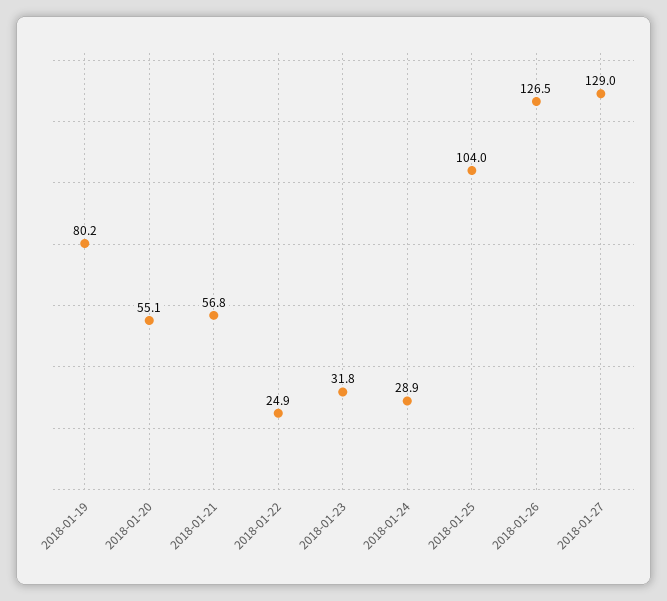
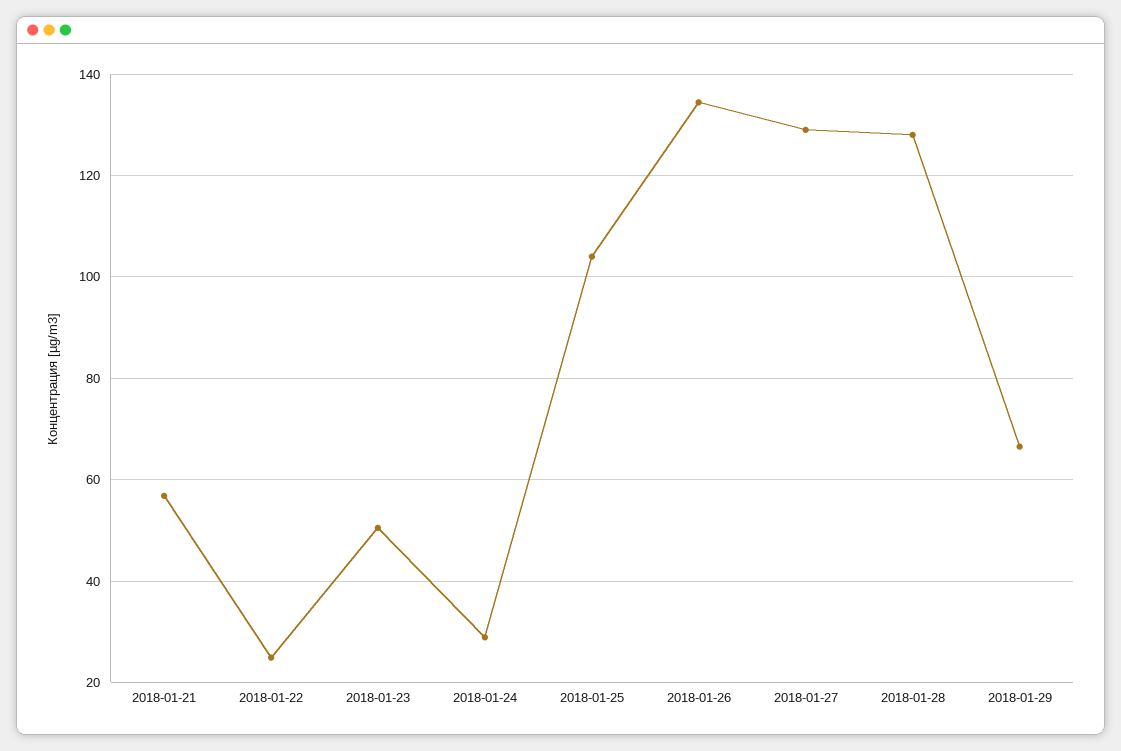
2018-01-19: 80.2 -> none
2018-01-20: 55.1 -> none
2018-01-23: 31.8 -> 50
2018-01-26: 126.5 -> 134
2018-01-28: none -> 128
2018-01-29: none -> 66

